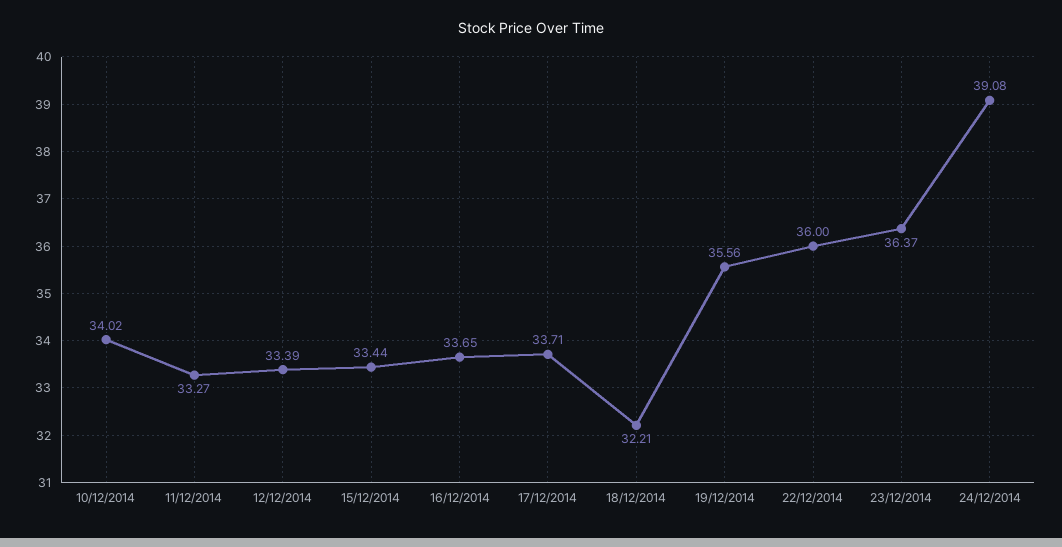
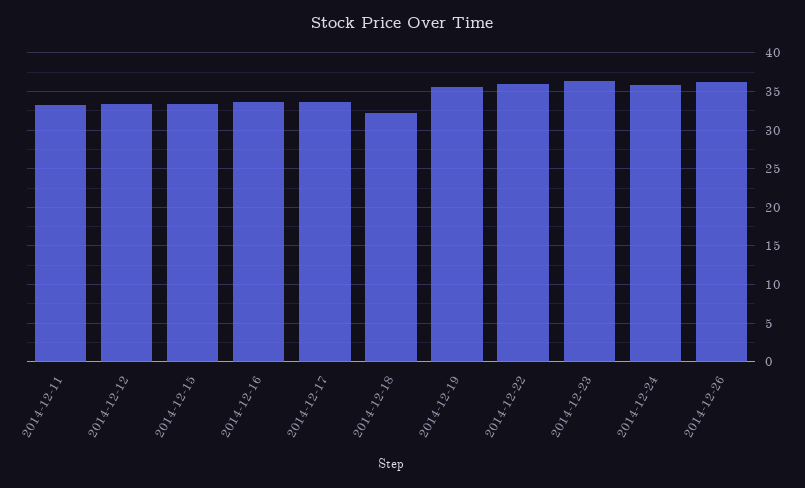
10/12/2014: 34.02 -> none
24/12/2014: 39.08 -> 36
2014-12-26: none -> 36

